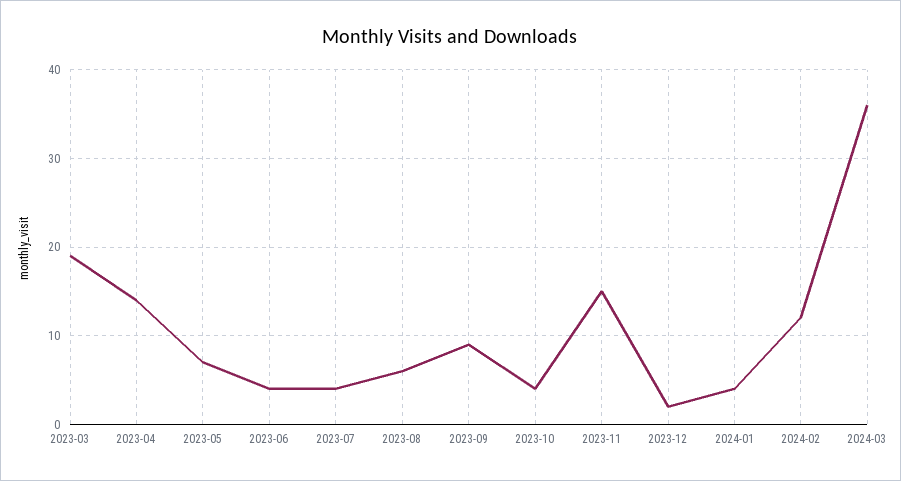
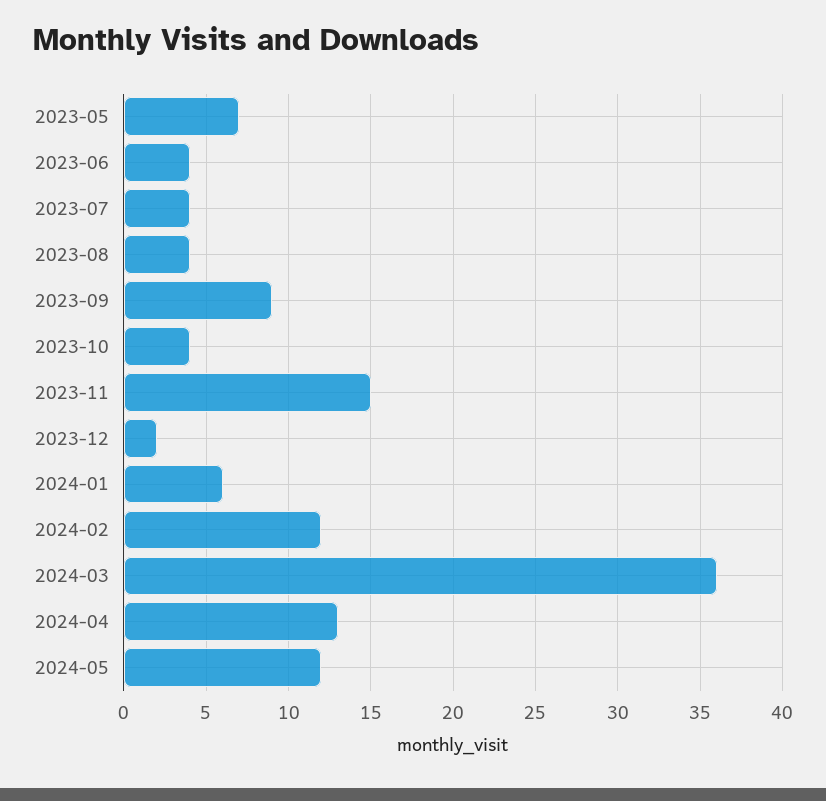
2023-03: 19 -> none
2023-04: 14 -> none
2023-08: 6 -> 4
2024-01: 4 -> 6
2024-04: none -> 13
2024-05: none -> 12

